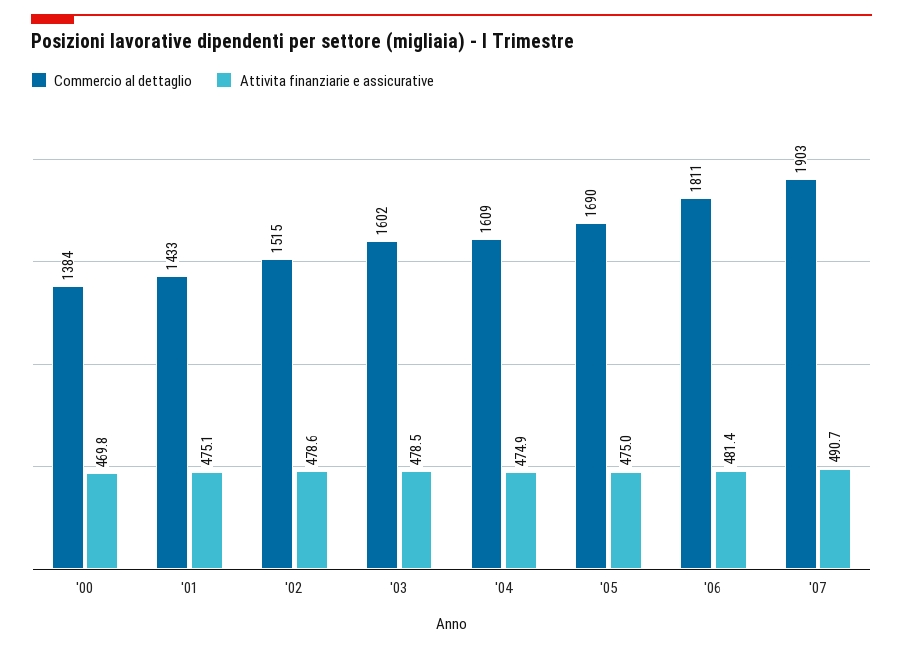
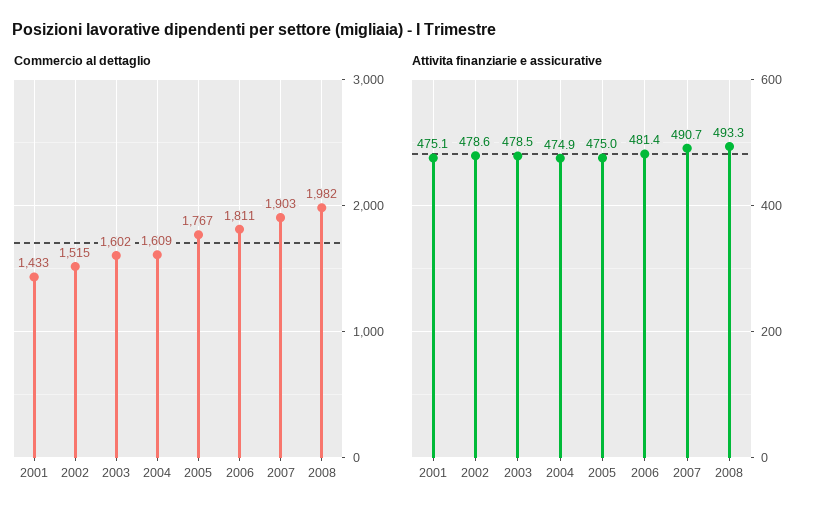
Commercio al dettaglio, '00: 1384 -> none
Attivita finanziarie e assicurative, '00: 469.8 -> none
Commercio al dettaglio, '05: 1690 -> 1767
Commercio al dettaglio, 2008: none -> 1982
Attivita finanziarie e assicurative, 2008: none -> 493.3

